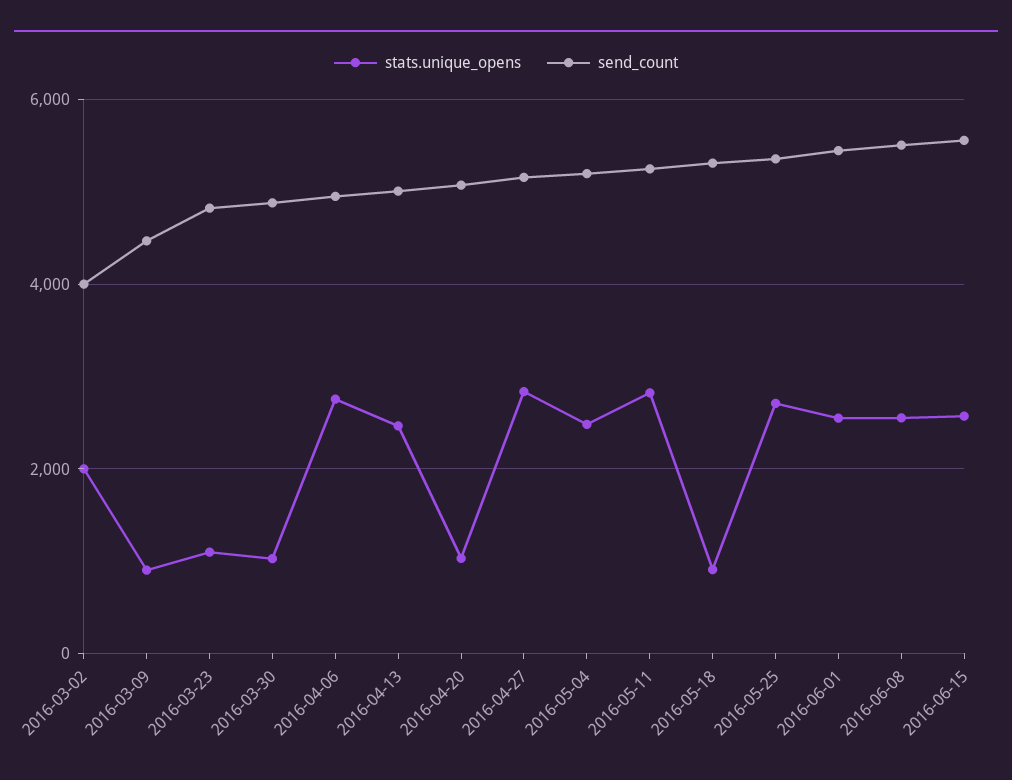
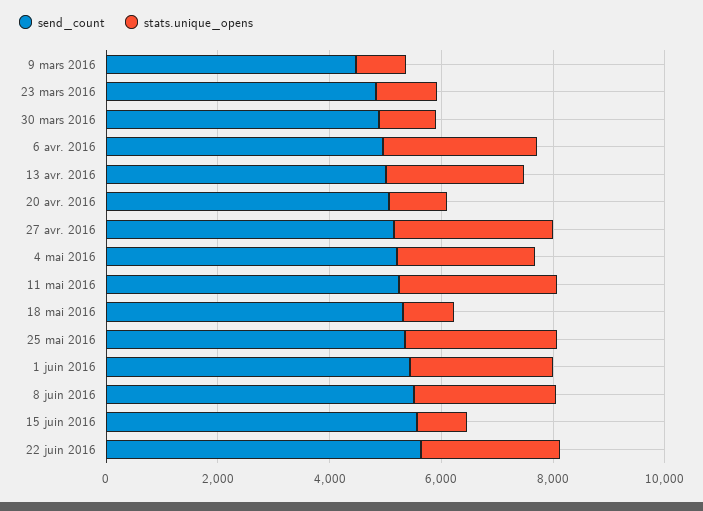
stats.unique_opens, 2016-03-02: 2000 -> none
send_count, 2016-03-02: 4000 -> none
stats.unique_opens, 2016-06-15: 2600 -> 1000
send_count, 22 juin 2016: none -> 5500
stats.unique_opens, 22 juin 2016: none -> 2500

